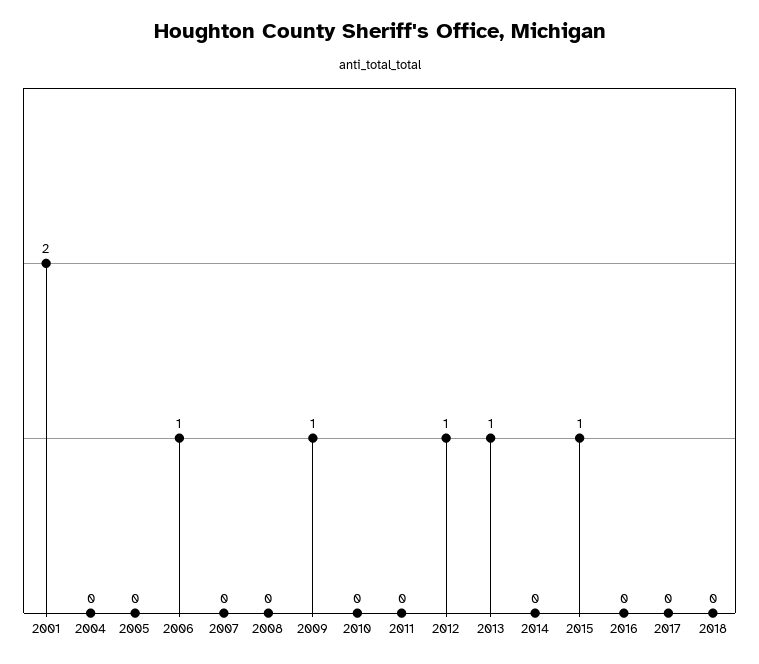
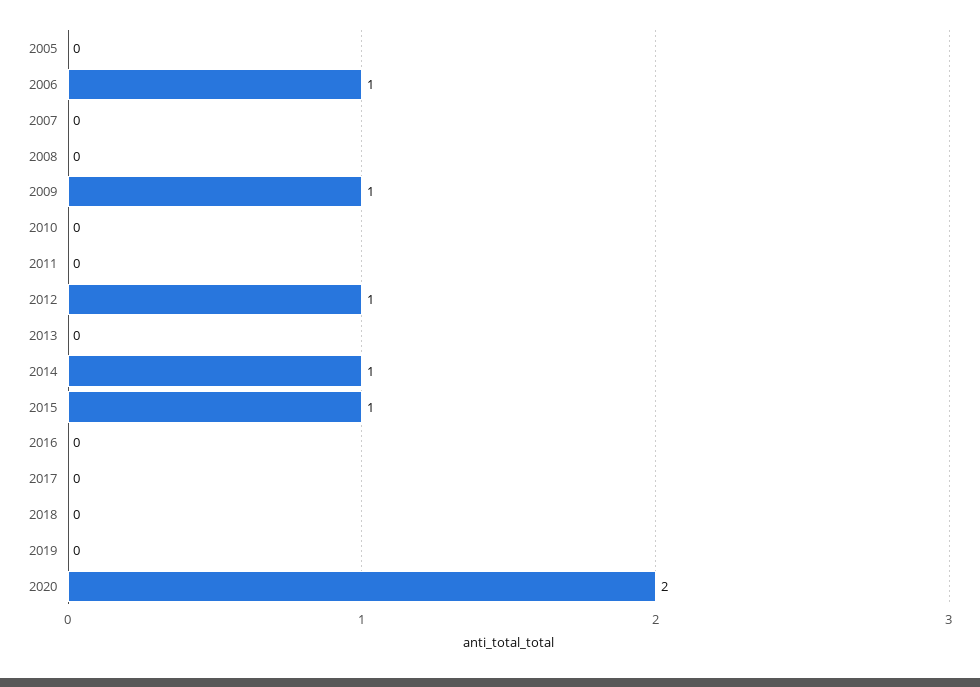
2001: 2 -> none
2004: 0 -> none
2013: 1 -> 0
2014: 0 -> 1
2019: none -> 0
2020: none -> 2

